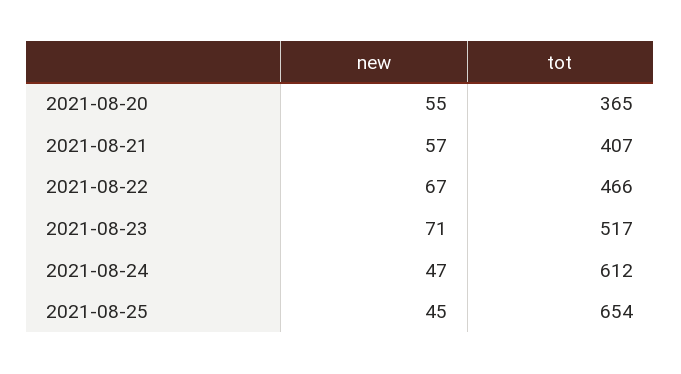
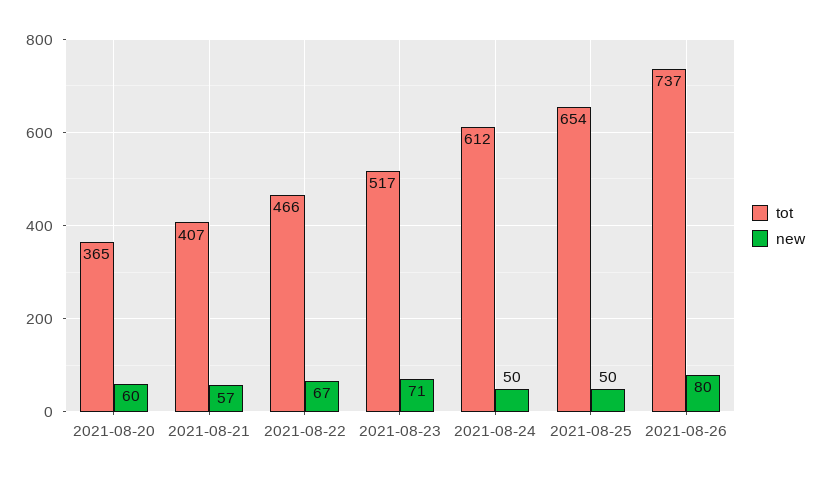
new, 2021-08-20: 55 -> 60
new, 2021-08-24: 47 -> 50
new, 2021-08-25: 45 -> 50
tot, 2021-08-26: none -> 737
new, 2021-08-26: none -> 80

